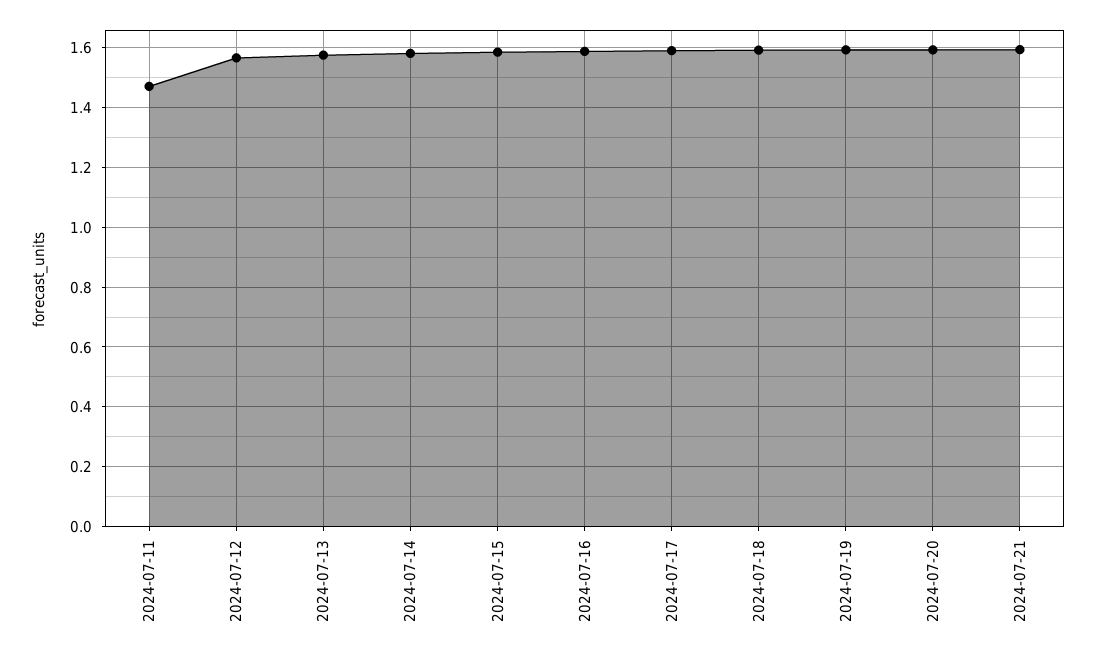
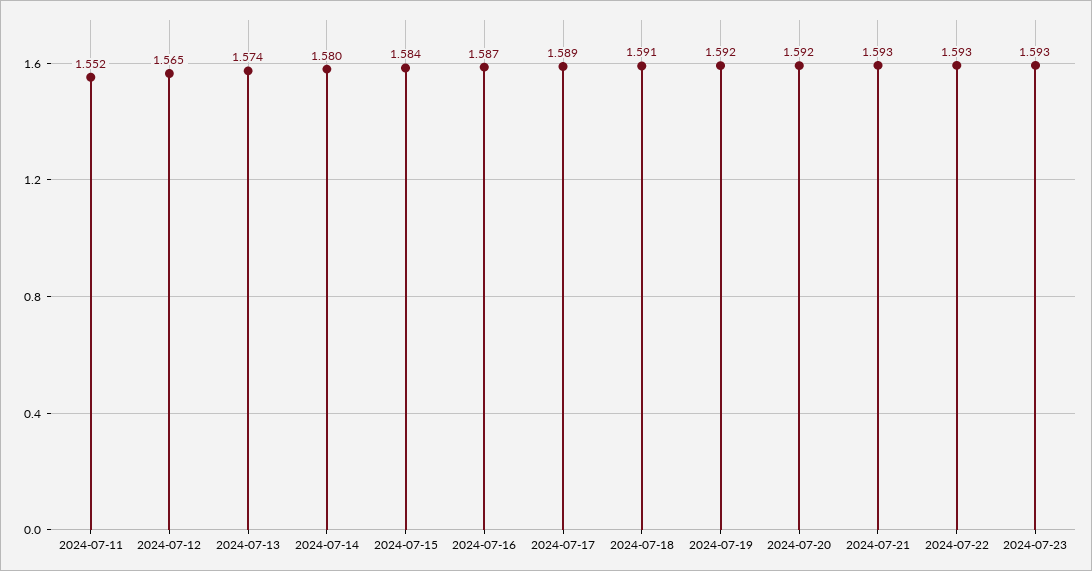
2024-07-11: 1.475 -> 1.552
2024-07-22: none -> 1.593
2024-07-23: none -> 1.593

